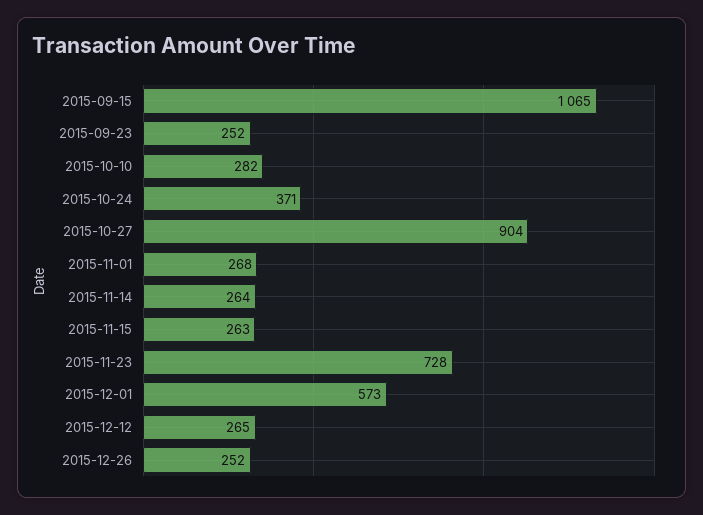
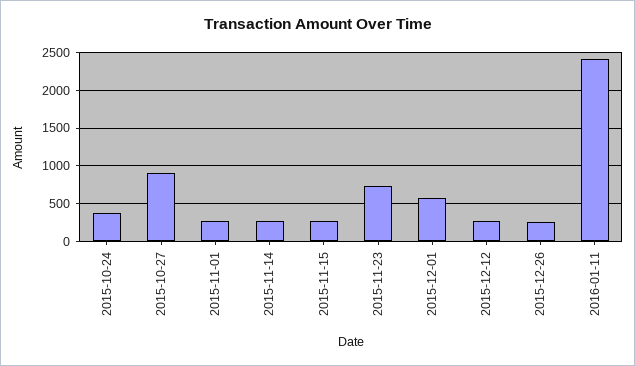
2015-09-15: 1065 -> none
2015-09-23: 252 -> none
2015-10-10: 282 -> none
2016-01-11: none -> 2400

